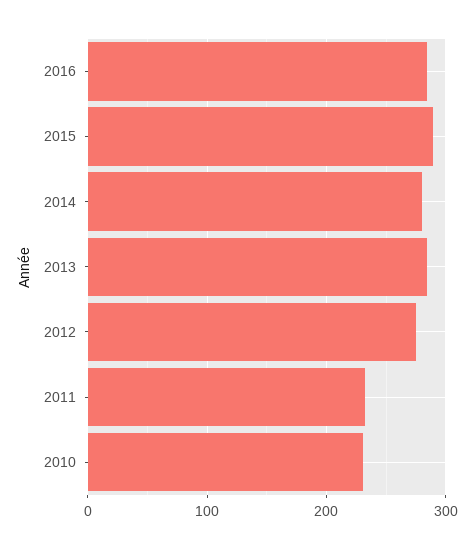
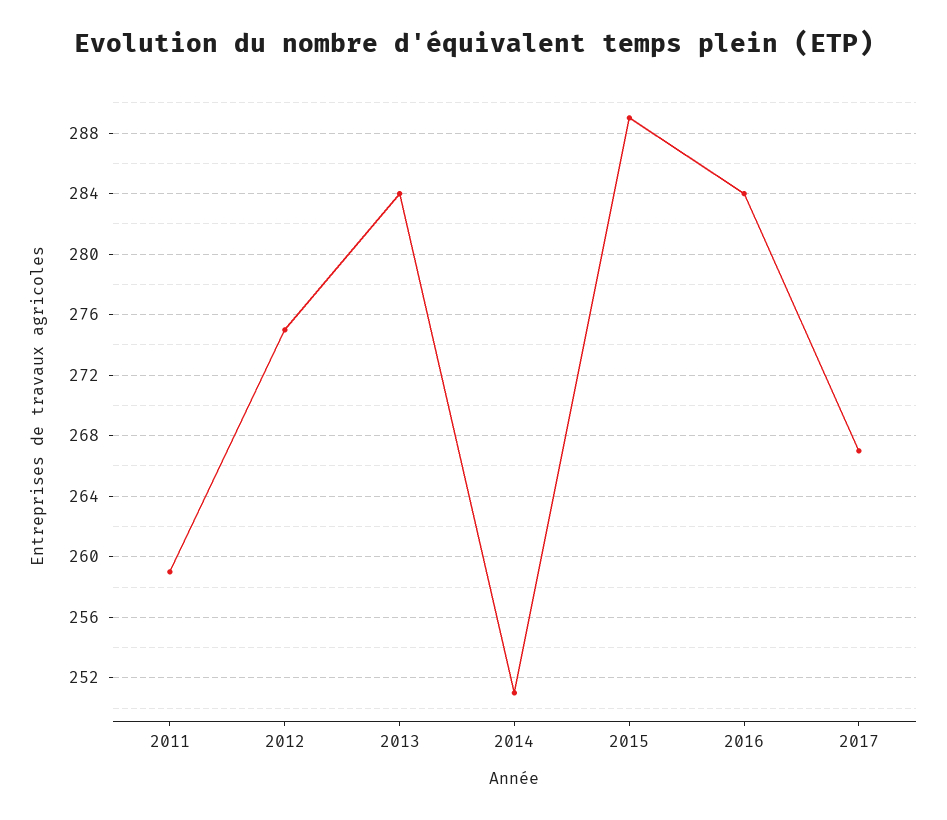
2014: 280 -> 251
2011: 230 -> 259
2010: 230 -> none
2017: none -> 267

